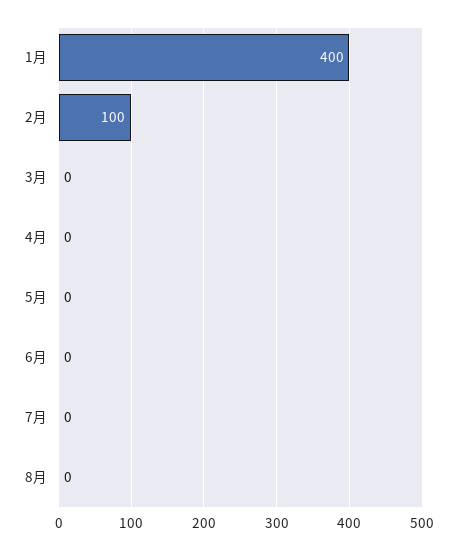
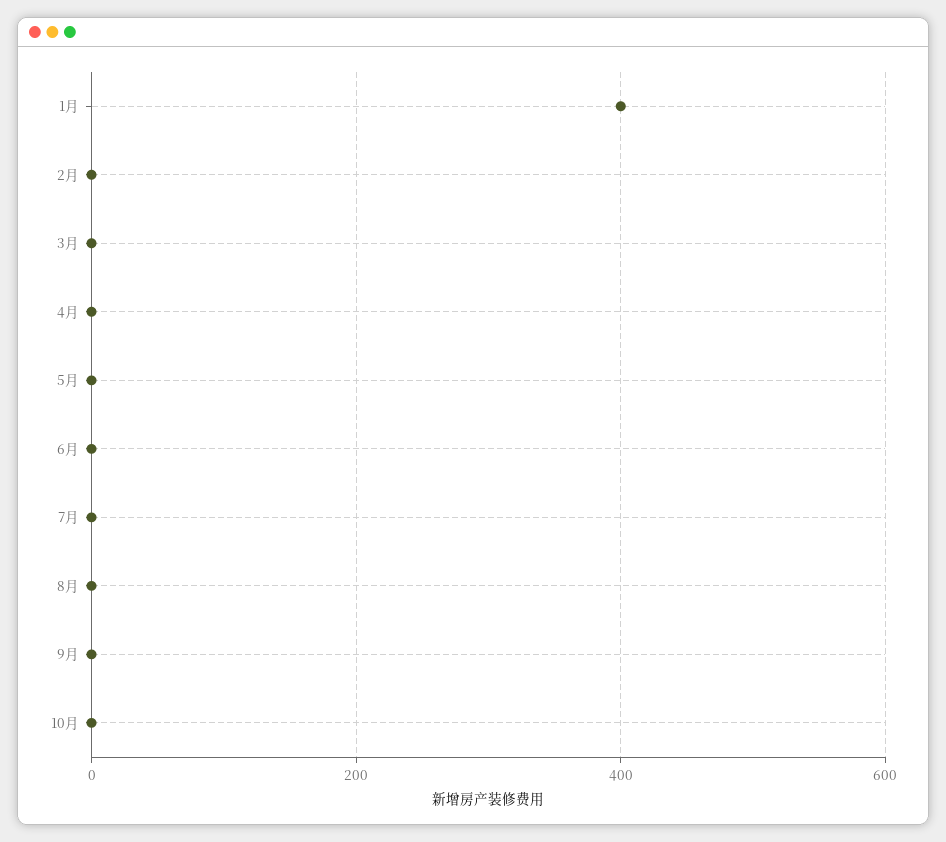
2月: 100 -> 0
9月: none -> 0
10月: none -> 0

